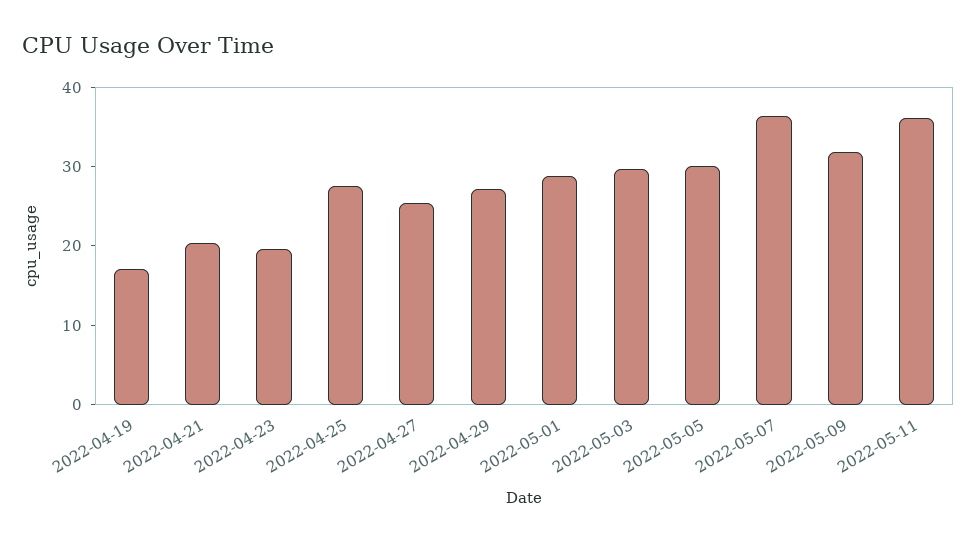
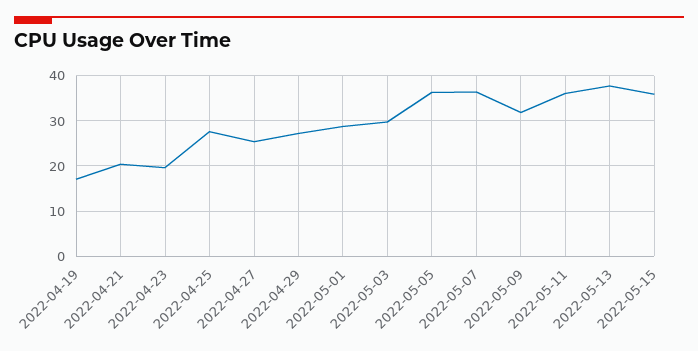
2022-05-05: 30 -> 36
2022-05-13: none -> 38
2022-05-15: none -> 36

